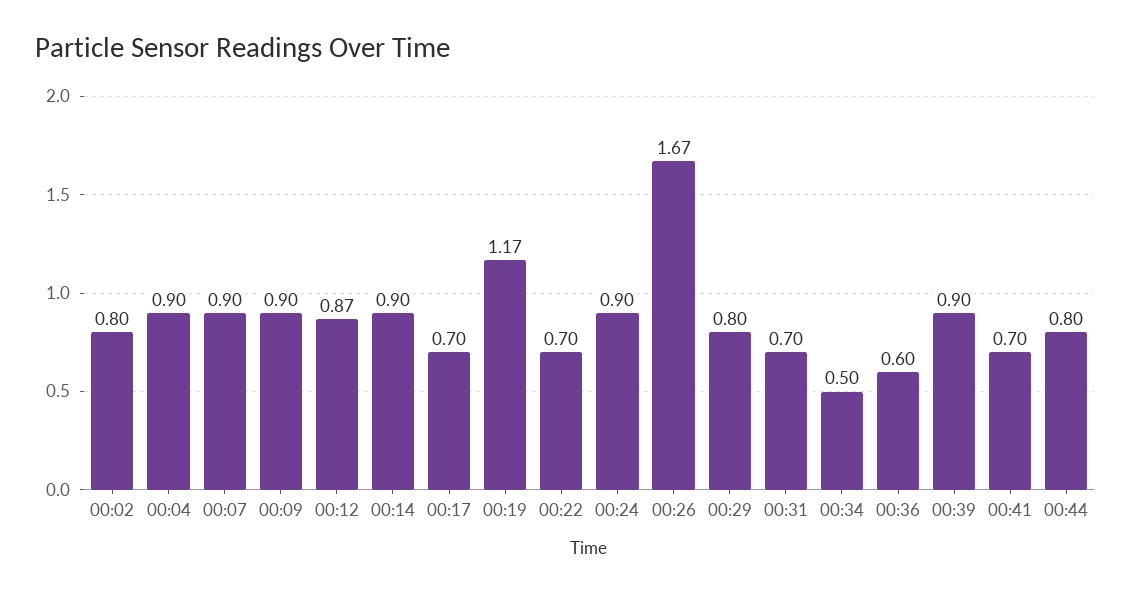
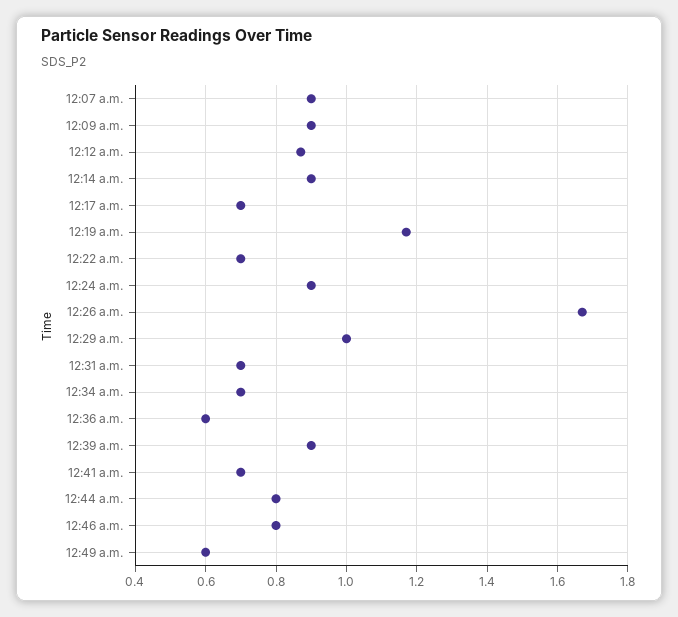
00:02: 0.8 -> none
00:04: 0.9 -> none
00:29: 0.8 -> 1
00:34: 0.5 -> 0.7
12:46 a.m.: none -> 0.8
12:49 a.m.: none -> 0.6

